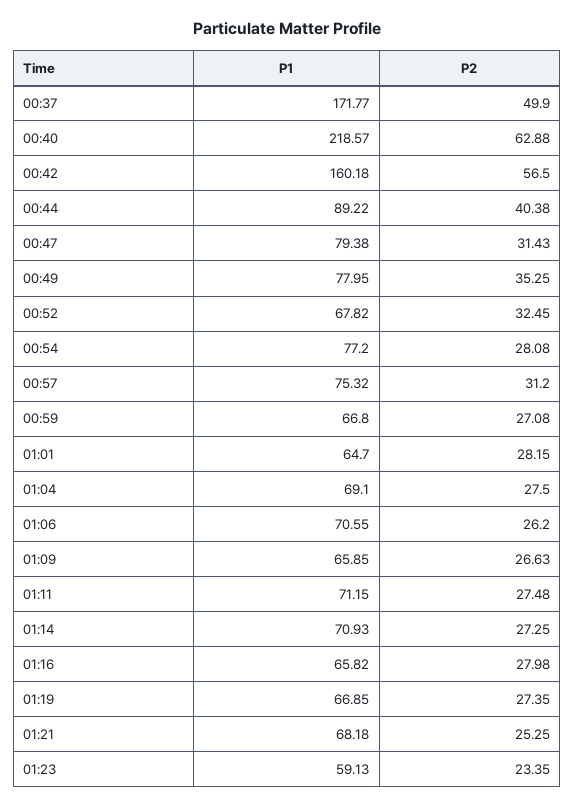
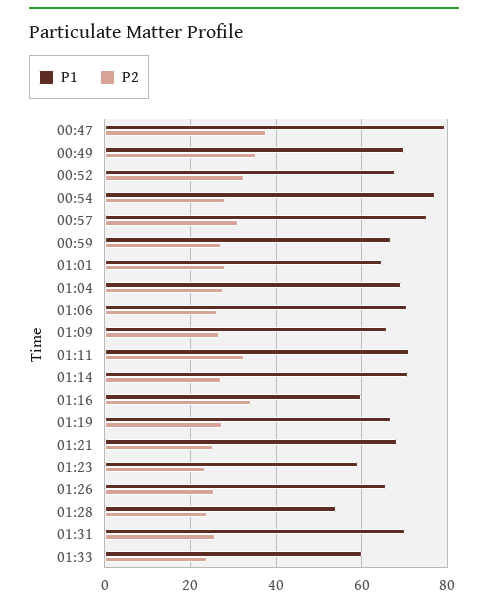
P1, 00:37: 171.77 -> none
P2, 00:37: 49.9 -> none
P1, 00:40: 218.57 -> none
P2, 00:40: 62.88 -> none
P1, 00:42: 160.18 -> none
P2, 00:42: 56.5 -> none
P1, 00:44: 89.22 -> none
P2, 00:44: 40.38 -> none
P2, 00:47: 31.43 -> 38
P1, 00:49: 77.95 -> 70
P2, 01:11: 27.48 -> 32
P1, 01:16: 65.82 -> 60
P2, 01:16: 27.98 -> 34
P1, 01:26: none -> 66
P2, 01:26: none -> 26
P1, 01:28: none -> 54
P2, 01:28: none -> 24
P1, 01:31: none -> 70
P2, 01:31: none -> 26
P1, 01:33: none -> 60
P2, 01:33: none -> 24

